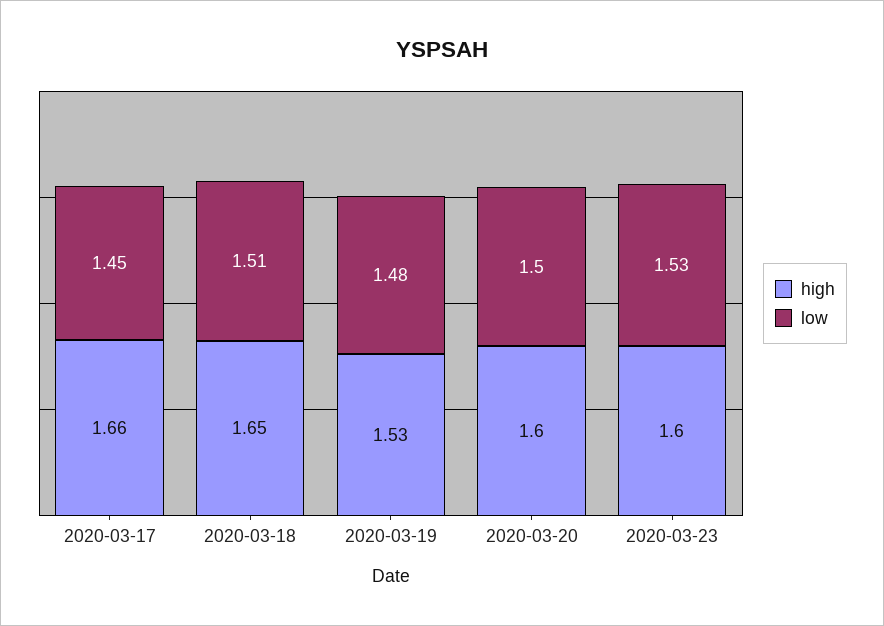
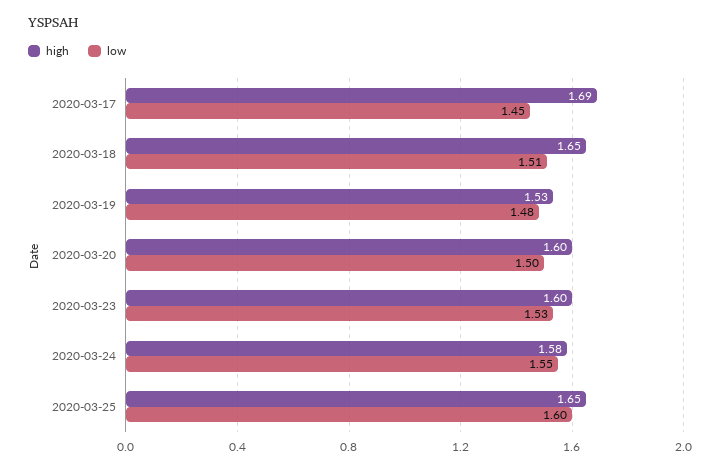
high, 2020-03-17: 1.66 -> 1.69
high, 2020-03-24: none -> 1.58
low, 2020-03-24: none -> 1.55
high, 2020-03-25: none -> 1.65
low, 2020-03-25: none -> 1.6

